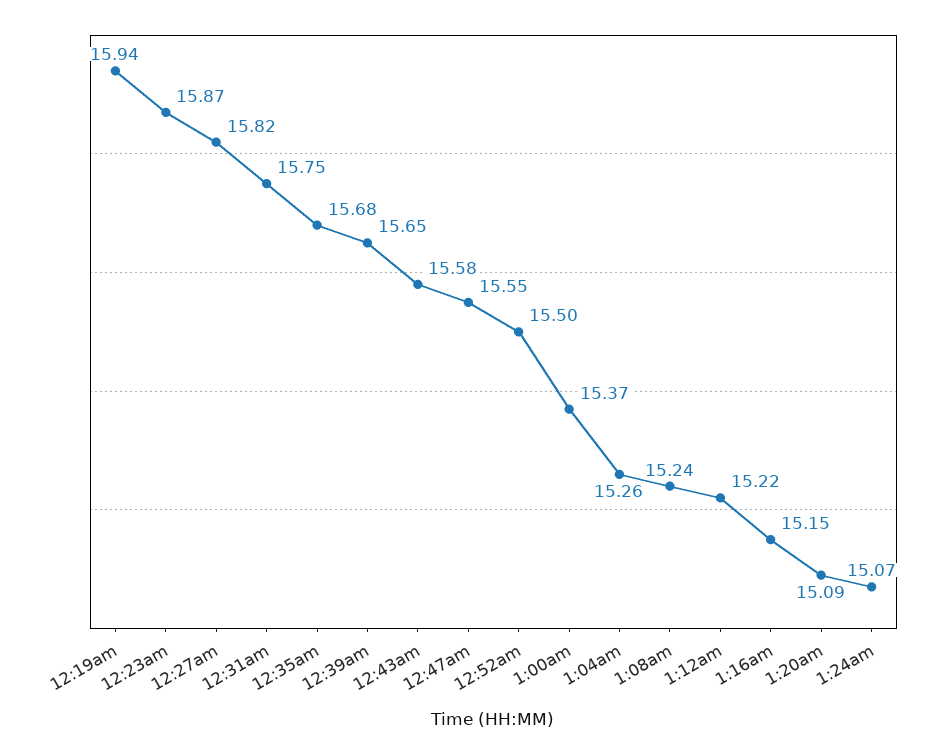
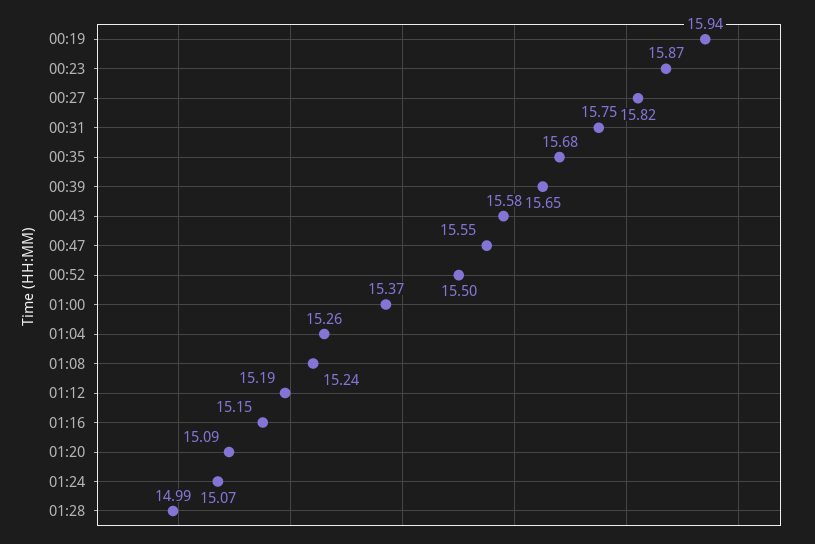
1:12am: 15.22 -> 15.19
01:28: none -> 14.99

